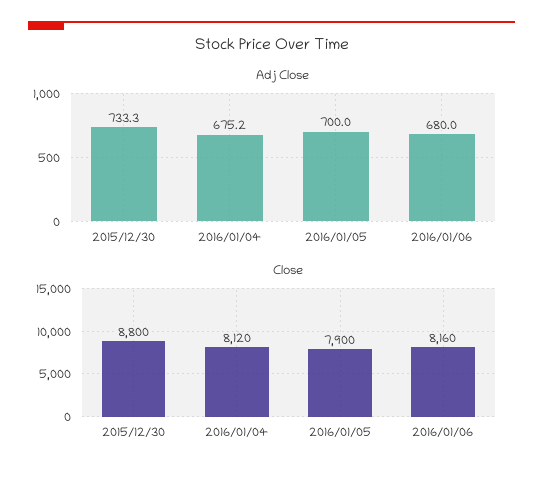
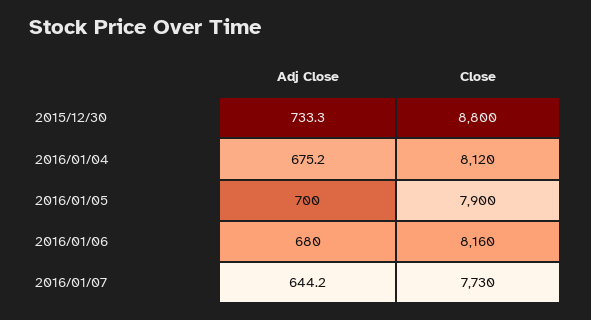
Adj Close, 2016/01/07: none -> 644.2
Close, 2016/01/07: none -> 7730

